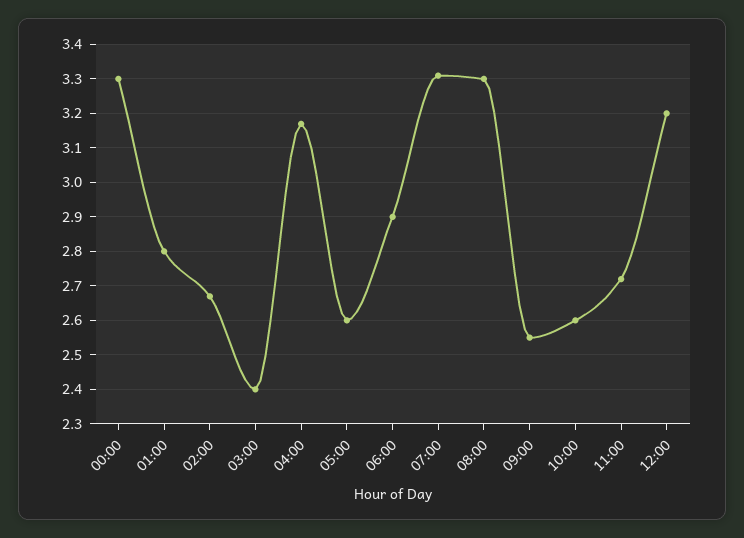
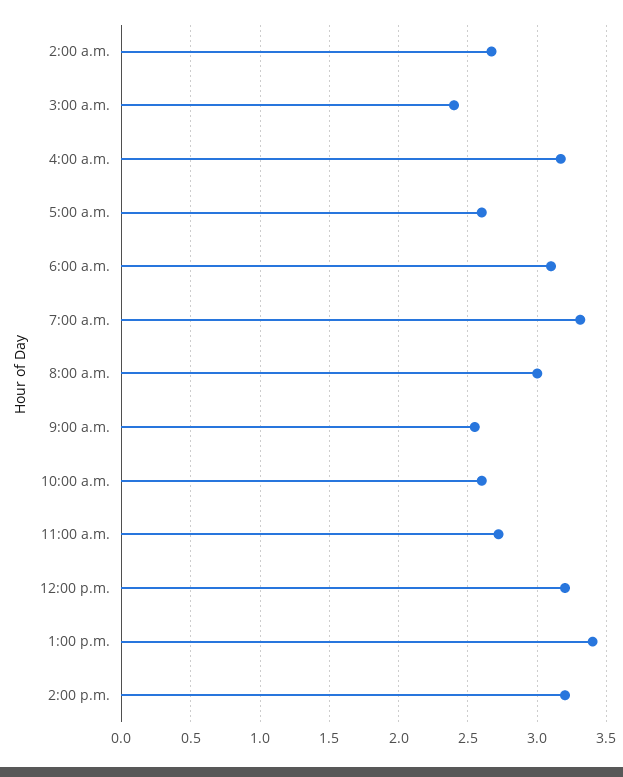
00:00: 3.3 -> none
01:00: 2.8 -> none
06:00: 2.9 -> 3.1
08:00: 3.3 -> 3
1:00 p.m.: none -> 3.4
2:00 p.m.: none -> 3.2

